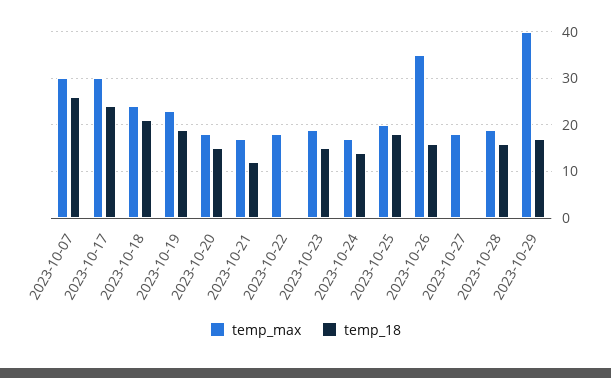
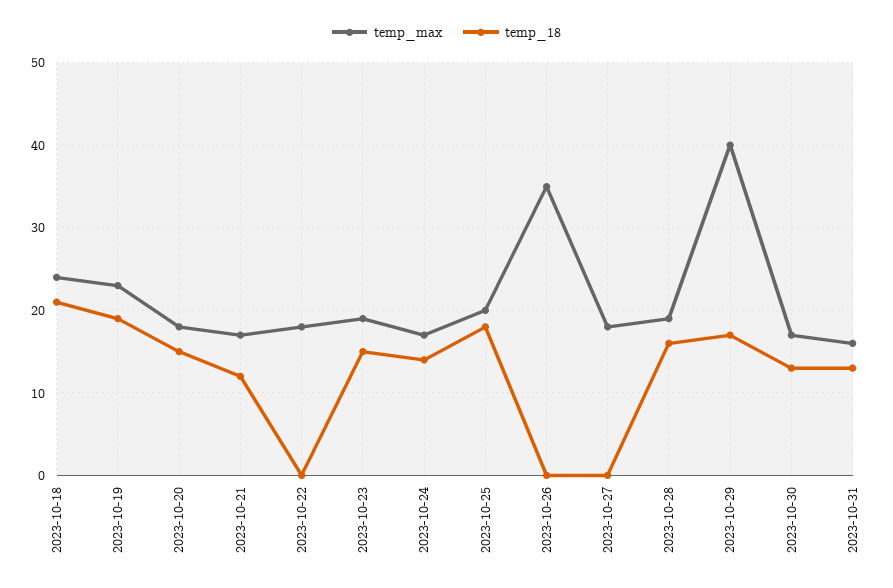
temp_max, 2023-10-07: 30 -> none
temp_18, 2023-10-07: 25 -> none
temp_max, 2023-10-17: 30 -> none
temp_18, 2023-10-17: 25 -> none
temp_18, 2023-10-26: 15 -> 0
temp_max, 2023-10-30: none -> 17
temp_18, 2023-10-30: none -> 13
temp_max, 2023-10-31: none -> 16
temp_18, 2023-10-31: none -> 13

